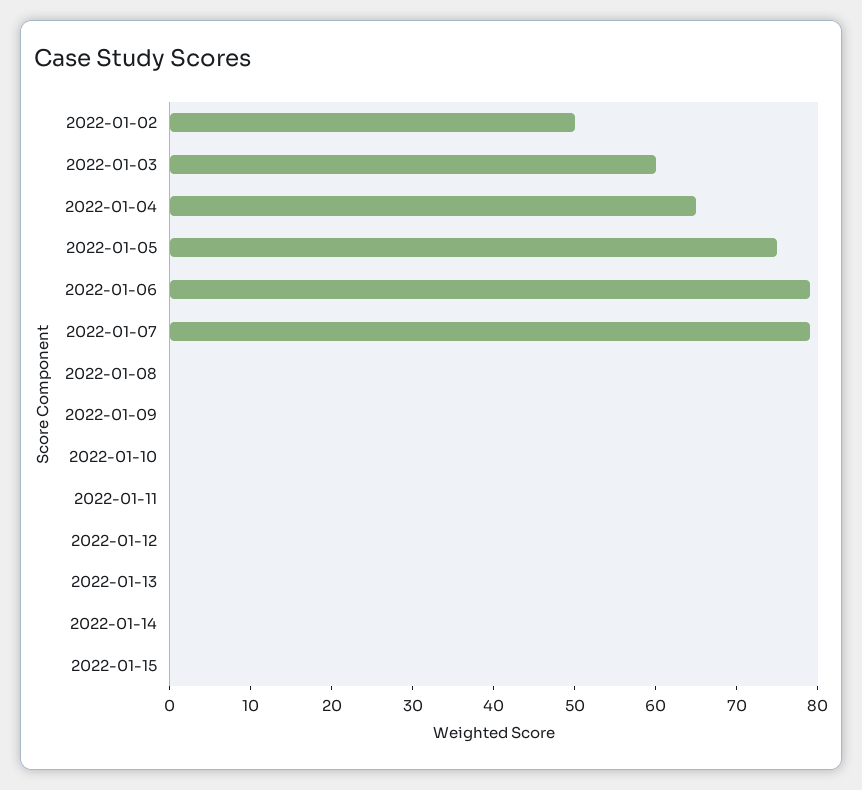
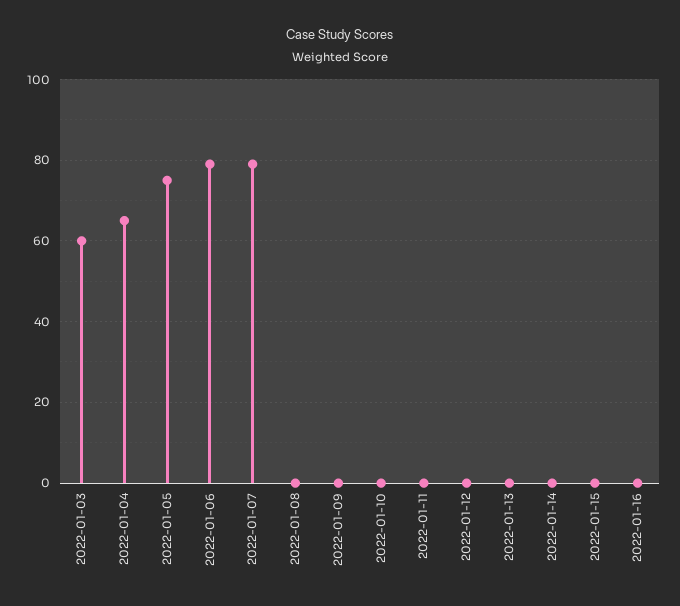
2022-01-02: 50 -> none
2022-01-16: none -> 0

